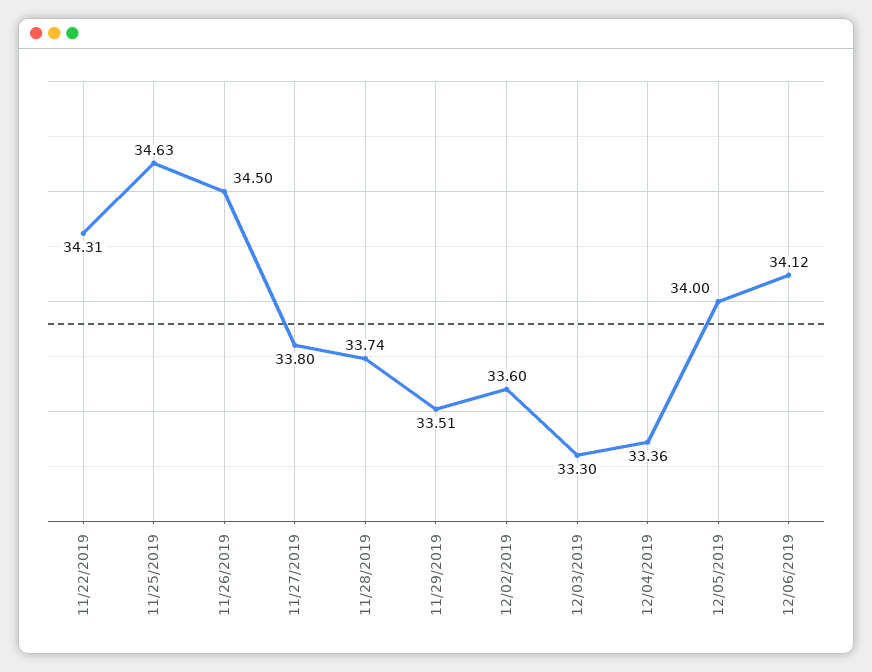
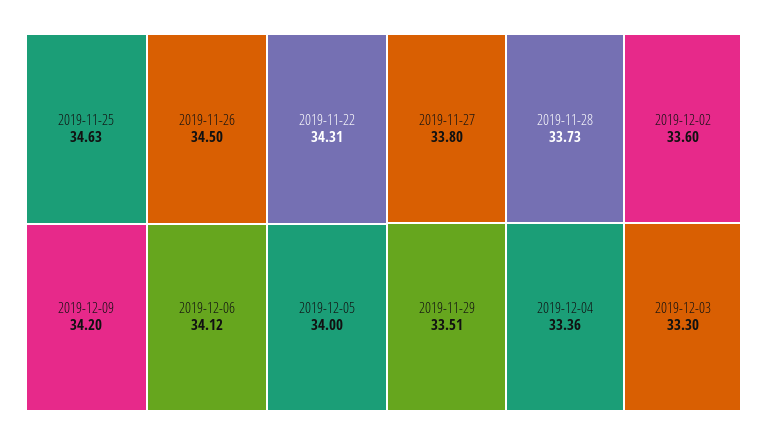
11/28/2019: 33.74 -> 33.73
2019-12-09: none -> 34.2

